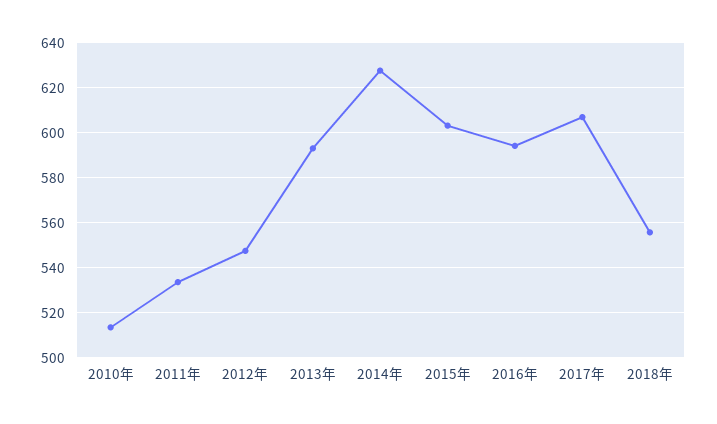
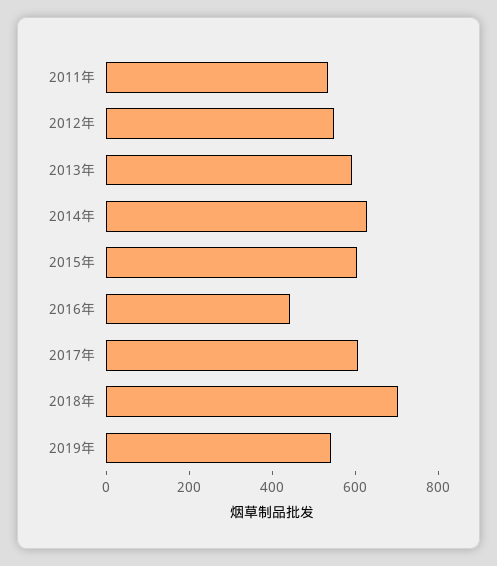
2010年: 515 -> none
2016年: 595 -> 450
2018年: 555 -> 700
2019年: none -> 550

